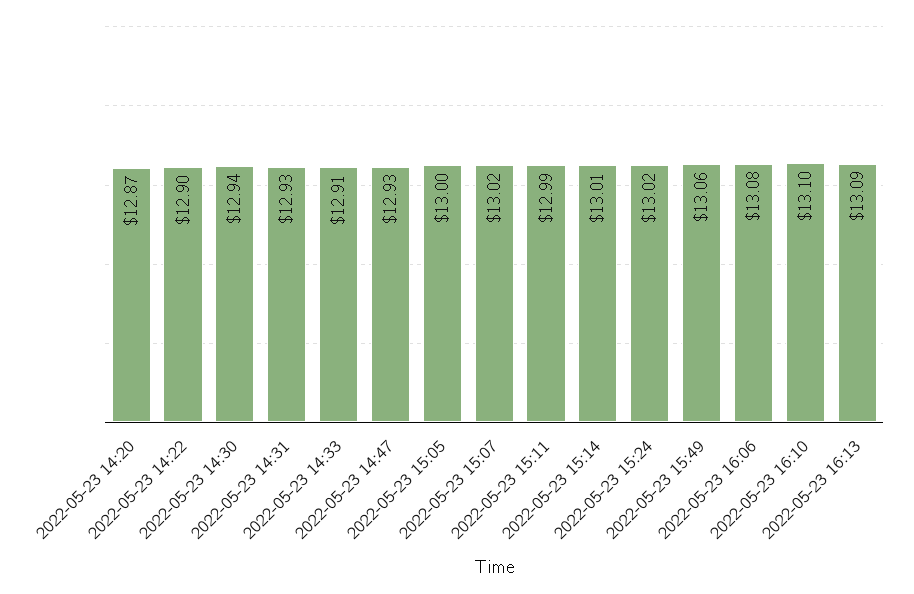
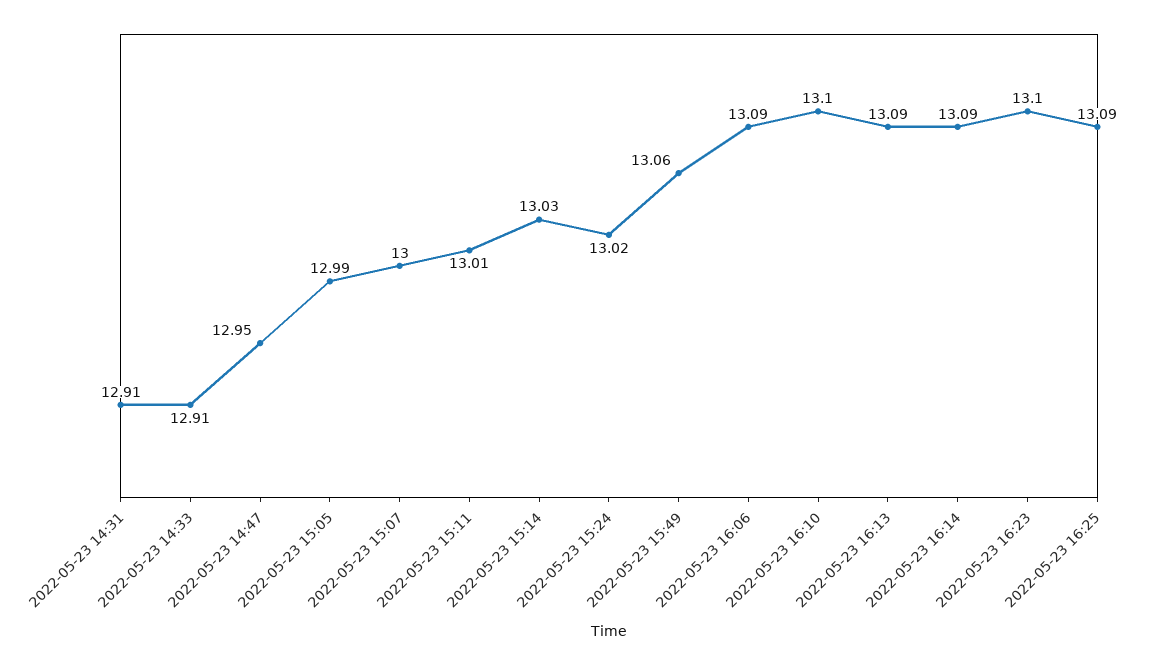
2022-05-23 14:20: 12.87 -> none
2022-05-23 14:22: 12.9 -> none
2022-05-23 14:30: 12.94 -> none
2022-05-23 14:31: 12.93 -> 12.91
2022-05-23 14:47: 12.93 -> 12.95
2022-05-23 15:05: 13 -> 12.99
2022-05-23 15:07: 13.02 -> 13
2022-05-23 15:11: 12.99 -> 13.01
2022-05-23 15:14: 13.01 -> 13.03
2022-05-23 16:06: 13.08 -> 13.09
2022-05-23 16:14: none -> 13.09
2022-05-23 16:23: none -> 13.1
2022-05-23 16:25: none -> 13.09

